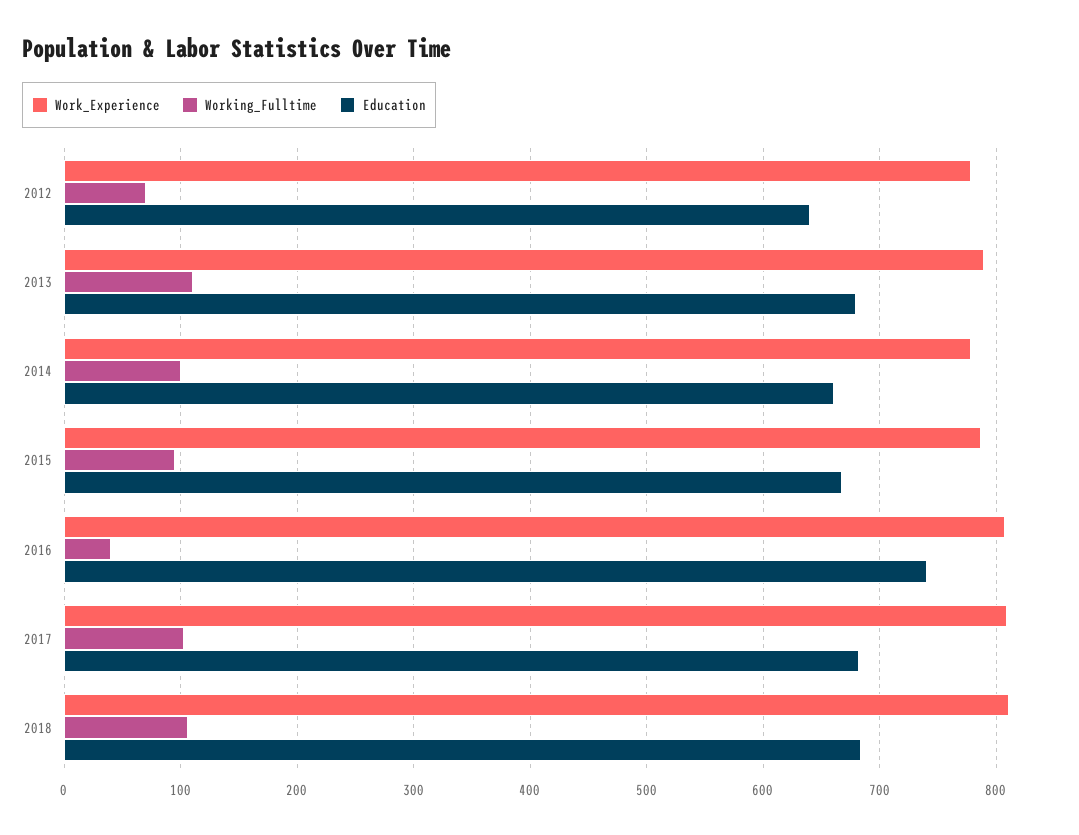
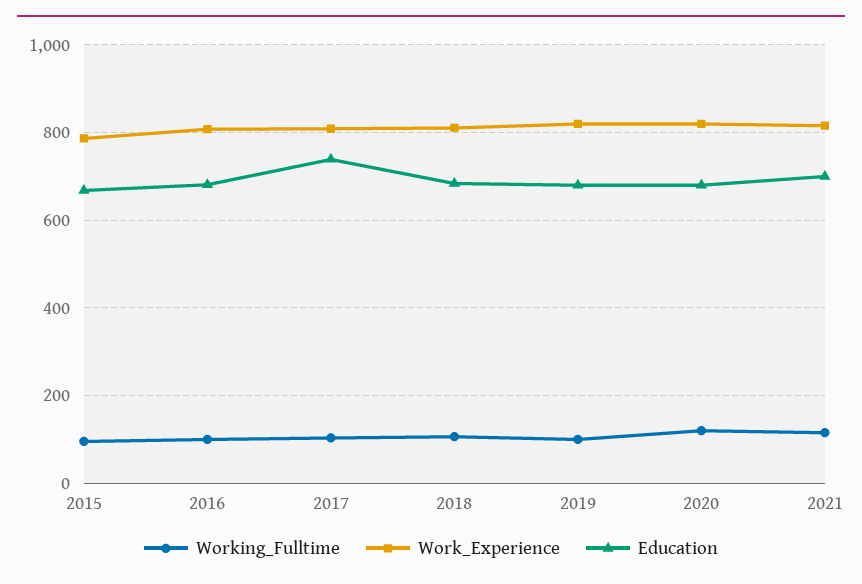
Work_Experience, 2012: 780 -> none
Working_Fulltime, 2012: 70 -> none
Education, 2012: 640 -> none
Work_Experience, 2013: 790 -> none
Working_Fulltime, 2013: 110 -> none
Education, 2013: 680 -> none
Work_Experience, 2014: 780 -> none
Working_Fulltime, 2014: 100 -> none
Education, 2014: 660 -> none
Working_Fulltime, 2016: 40 -> 100
Education, 2016: 740 -> 680
Education, 2017: 680 -> 740
Working_Fulltime, 2019: none -> 100
Work_Experience, 2019: none -> 820
Education, 2019: none -> 680
Working_Fulltime, 2020: none -> 120
Work_Experience, 2020: none -> 820
Education, 2020: none -> 680
Working_Fulltime, 2021: none -> 120
Work_Experience, 2021: none -> 820
Education, 2021: none -> 700

